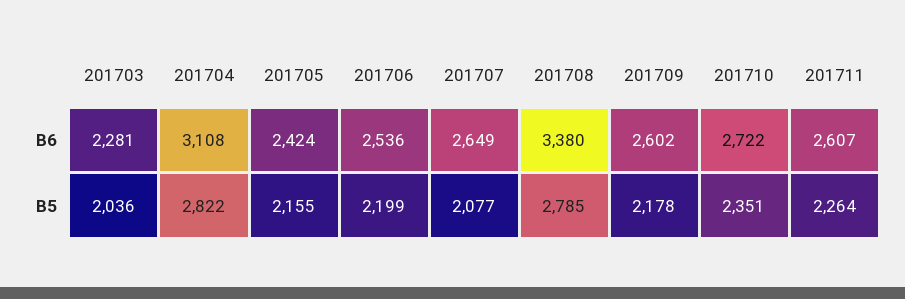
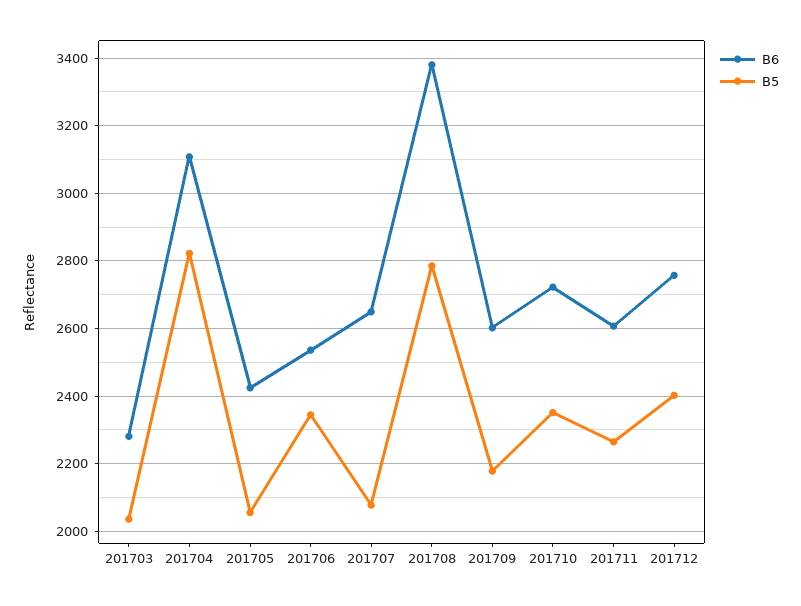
B5, 201705: 2155 -> 2060
B5, 201706: 2199 -> 2340
B6, 201712: none -> 2760
B5, 201712: none -> 2400

